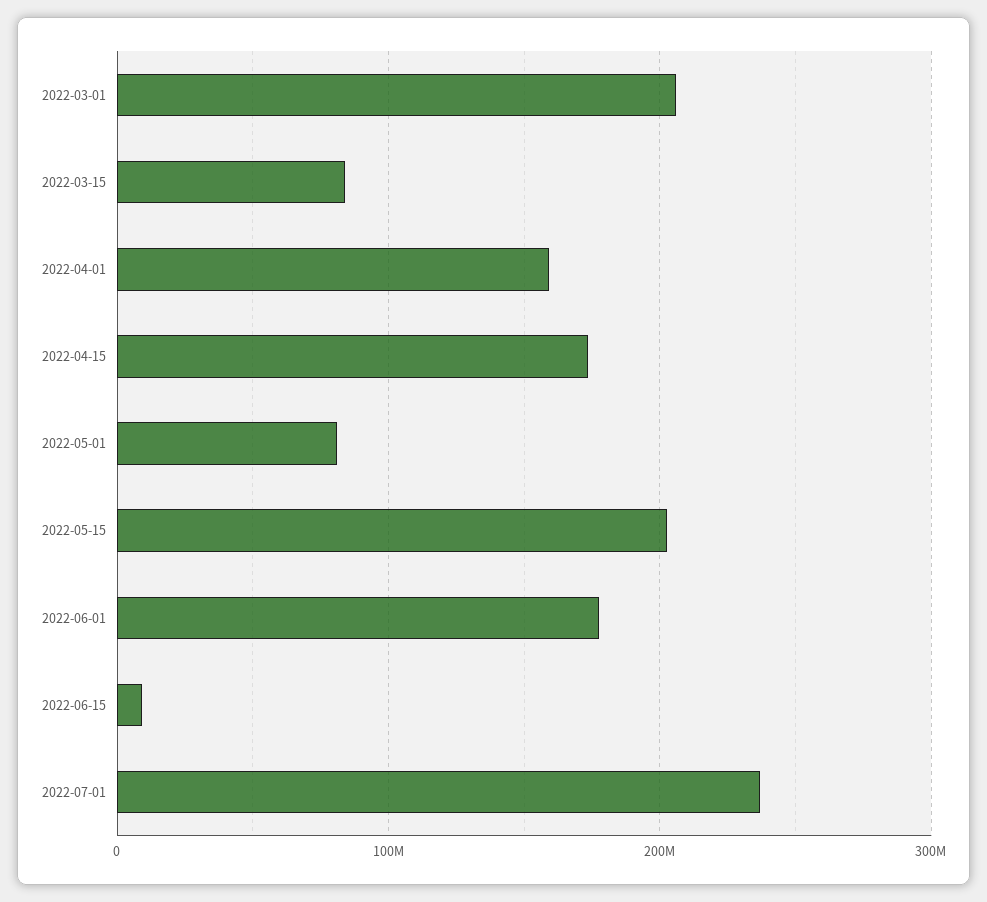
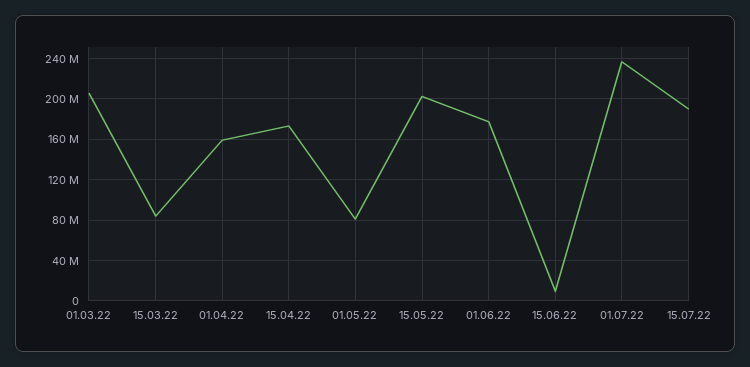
15.07.22: none -> 190000000

